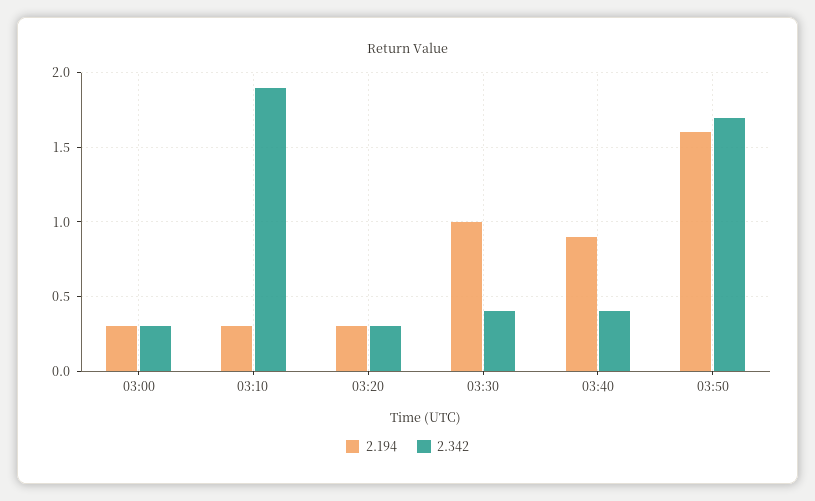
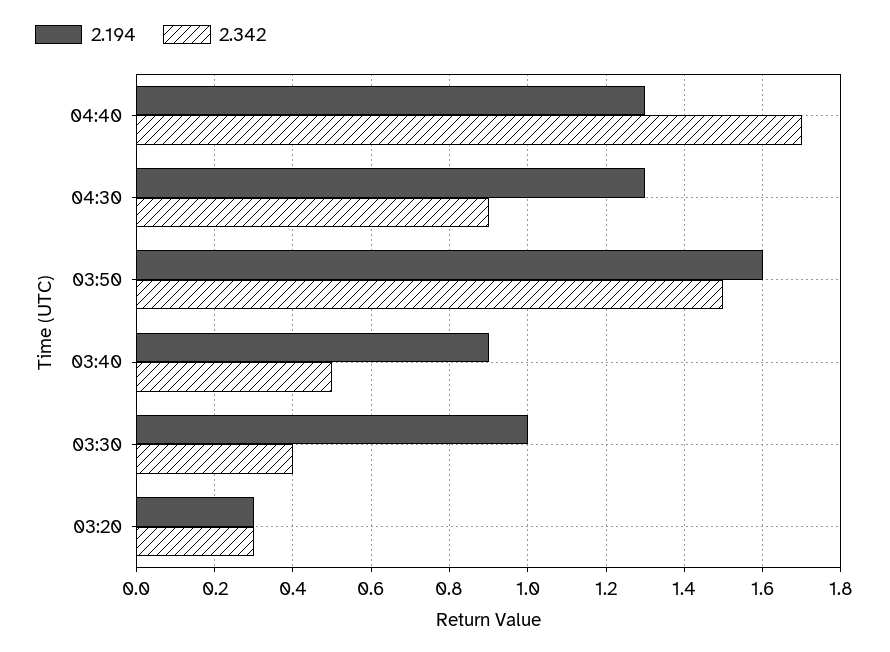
2.194, 03:00: 0.3 -> none
2.342, 03:00: 0.3 -> none
2.194, 03:10: 0.3 -> none
2.342, 03:10: 1.9 -> none
2.342, 03:40: 0.4 -> 0.5
2.342, 03:50: 1.7 -> 1.5
2.194, 04:40: none -> 1.3
2.342, 04:40: none -> 1.7
2.194, 04:30: none -> 1.3
2.342, 04:30: none -> 0.9

